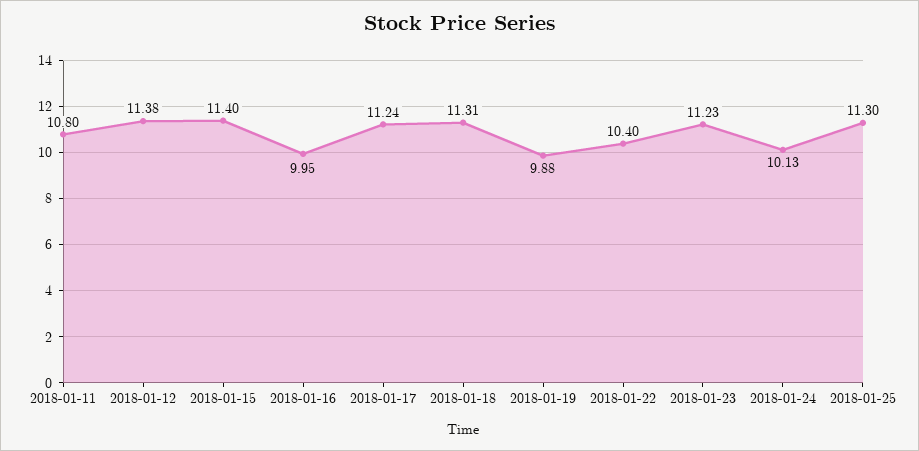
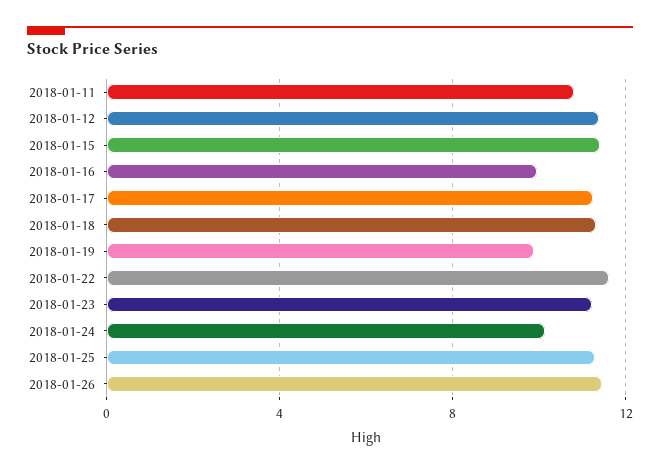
2018-01-22: 10.4 -> 11.5
2018-01-26: none -> 11.5

